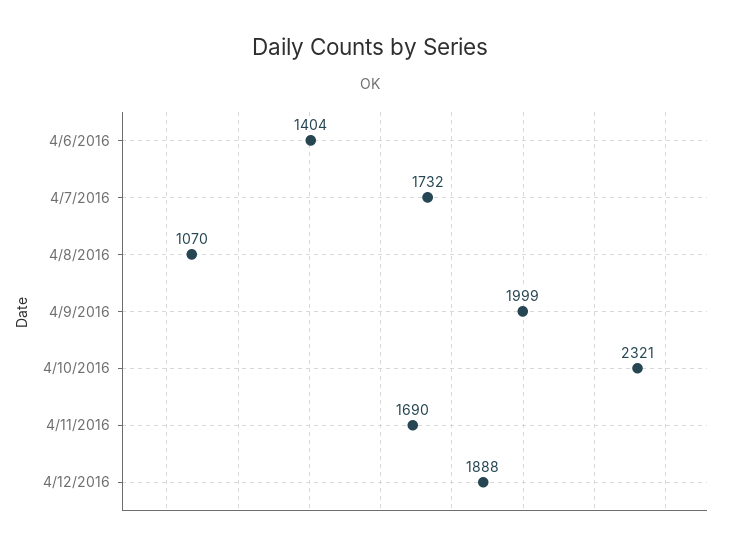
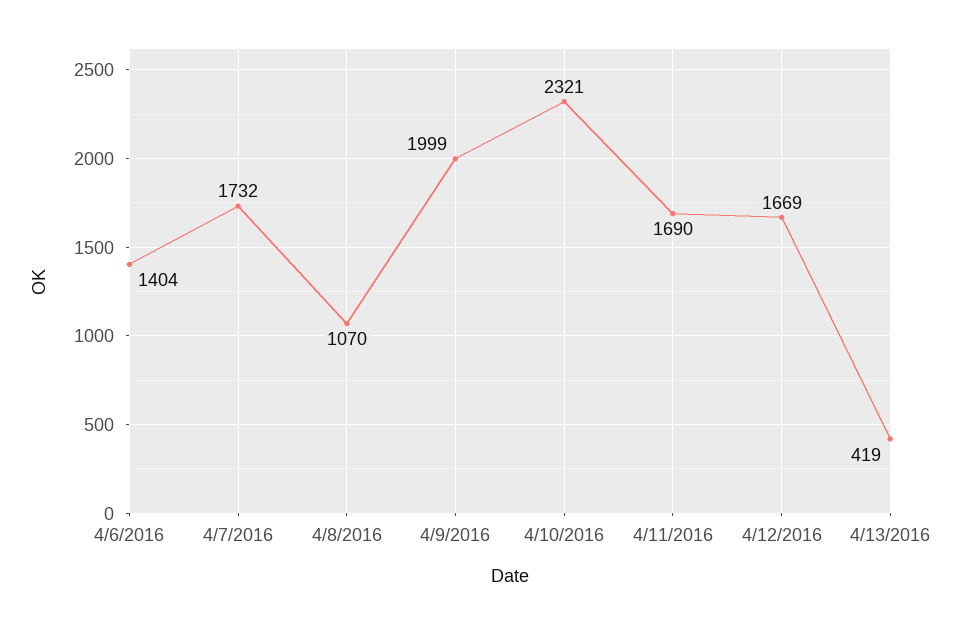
4/12/2016: 1888 -> 1669
4/13/2016: none -> 419

